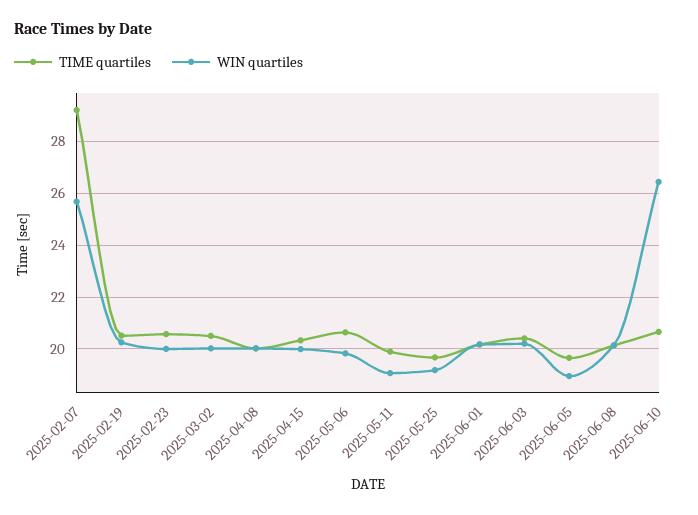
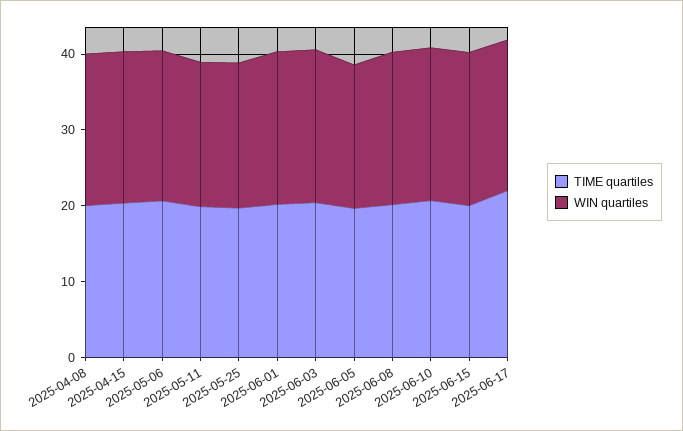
TIME quartiles, 2025-02-07: 29.25 -> none
WIN quartiles, 2025-02-07: 25.75 -> none
TIME quartiles, 2025-02-19: 20.5 -> none
WIN quartiles, 2025-02-19: 20.25 -> none
TIME quartiles, 2025-02-23: 20.5 -> none
WIN quartiles, 2025-02-23: 20 -> none
TIME quartiles, 2025-03-02: 20.5 -> none
WIN quartiles, 2025-03-02: 20 -> none
WIN quartiles, 2025-06-10: 26.5 -> 20
TIME quartiles, 2025-06-15: none -> 20
WIN quartiles, 2025-06-15: none -> 20
TIME quartiles, 2025-06-17: none -> 22
WIN quartiles, 2025-06-17: none -> 20

